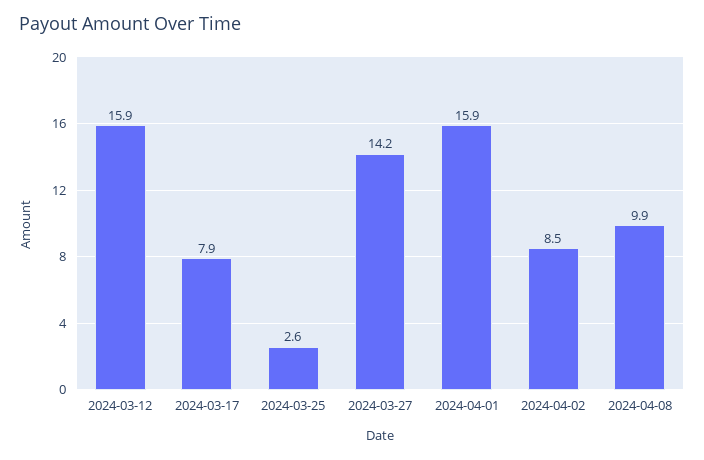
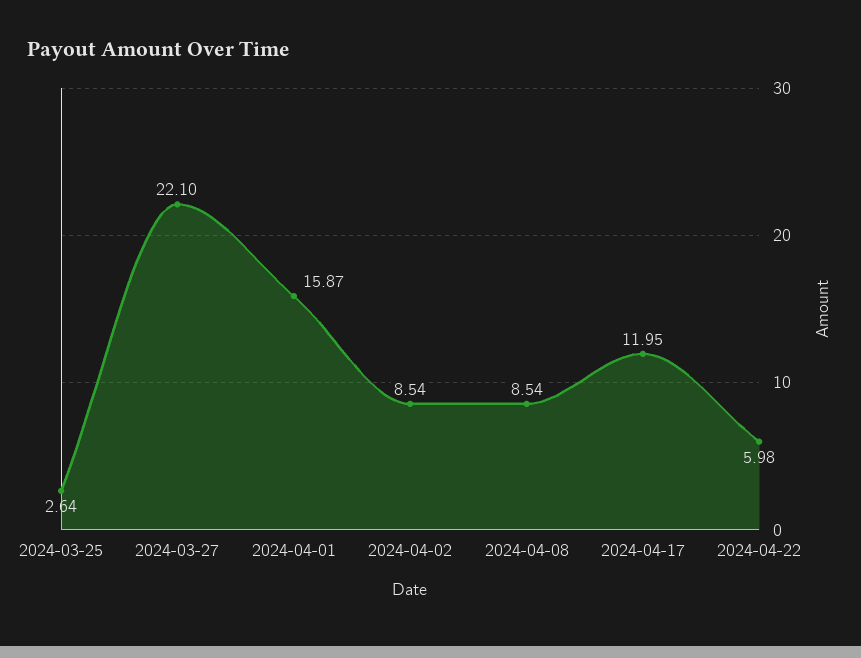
2024-03-12: 15.9 -> none
2024-03-17: 7.9 -> none
2024-03-27: 14.2 -> 22.1
2024-04-08: 9.9 -> 8.54
2024-04-17: none -> 11.95
2024-04-22: none -> 5.98

